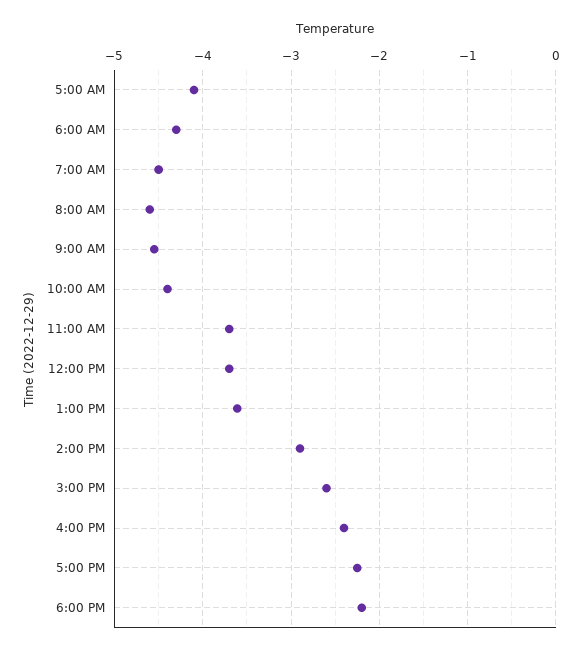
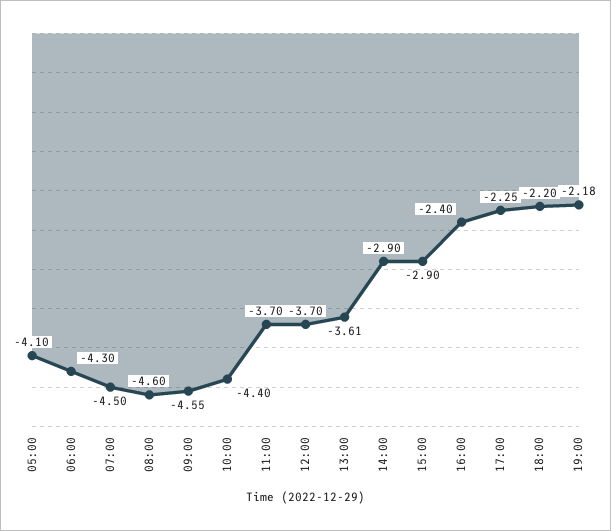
3:00 PM: -2.6 -> -2.9
19:00: none -> -2.18

